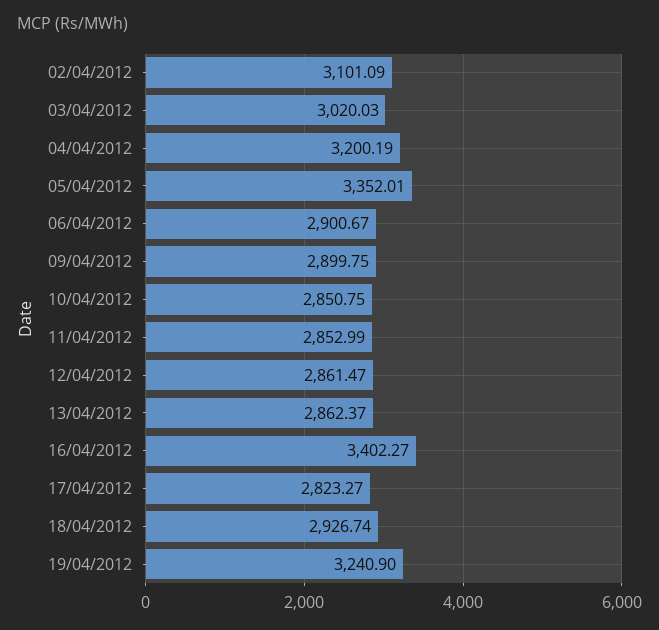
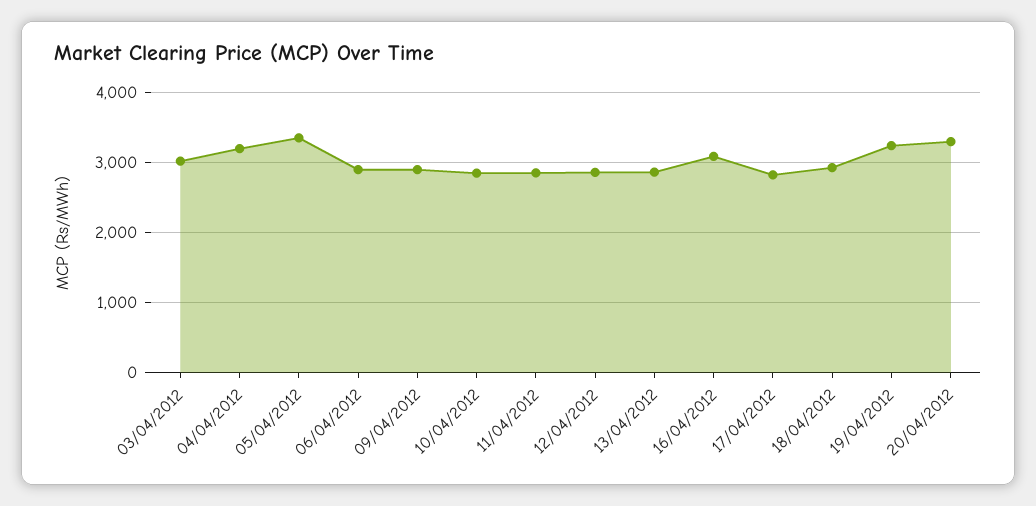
02/04/2012: 3101.09 -> none
16/04/2012: 3402.27 -> 3100
20/04/2012: none -> 3300

